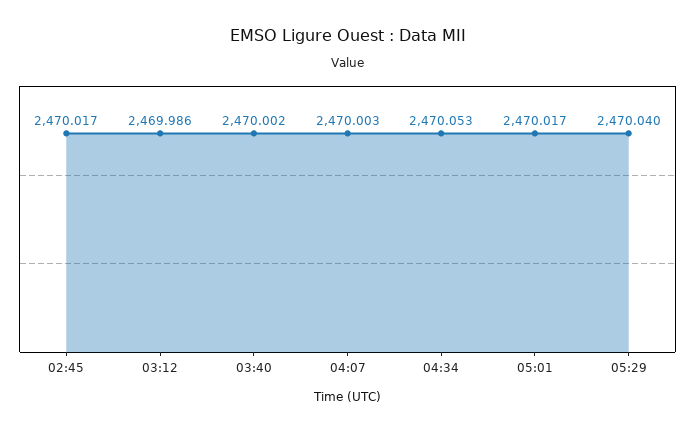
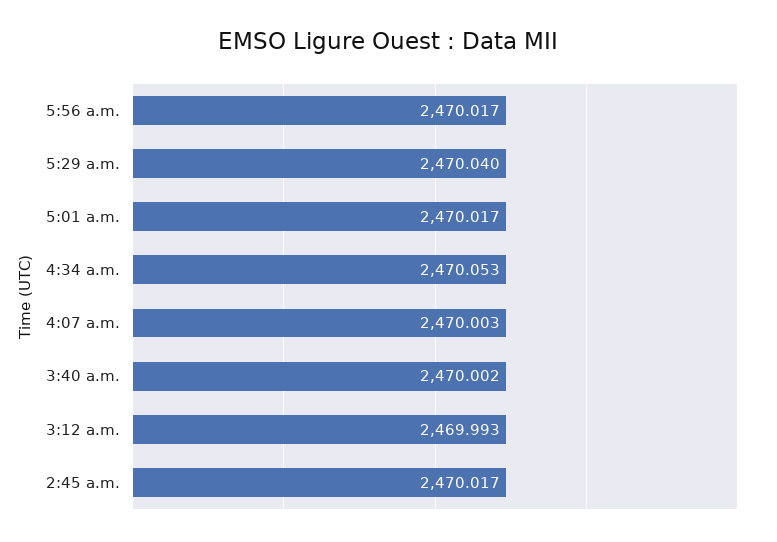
03:12: 2469.986 -> 2469.993
5:56 a.m.: none -> 2470.017

